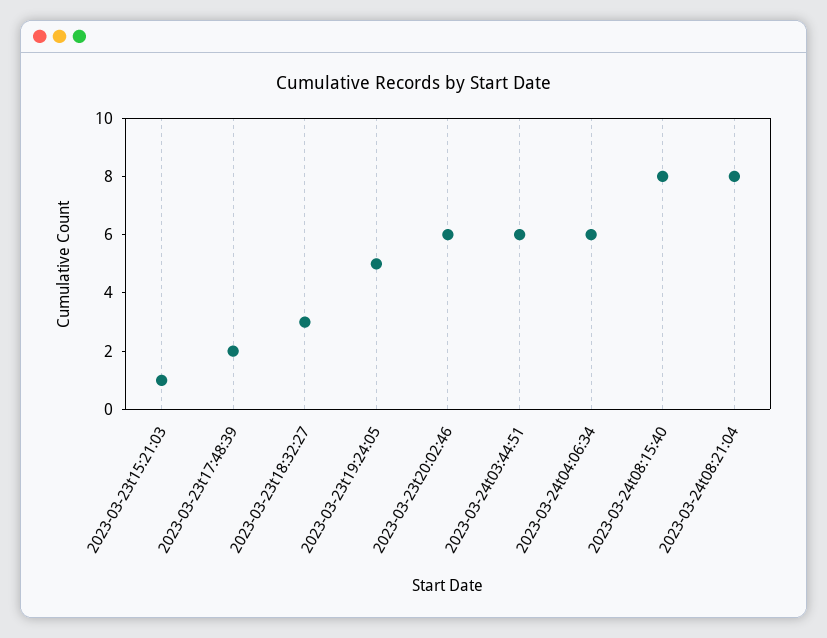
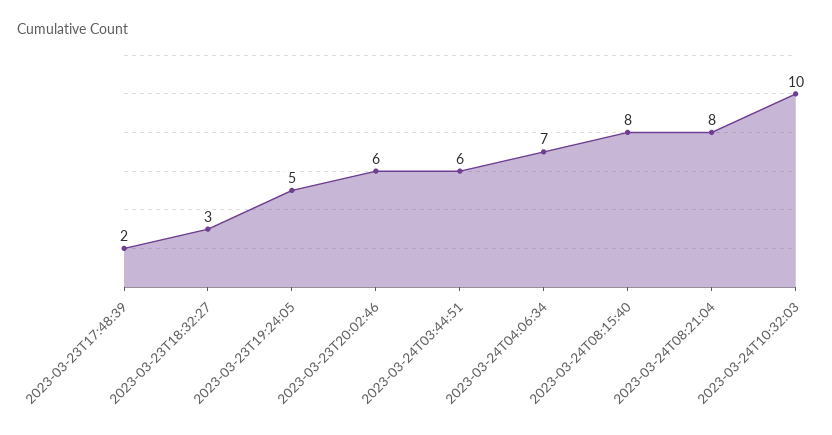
2023-03-23t15:21:03: 1 -> none
2023-03-24t04:06:34: 6 -> 7
2023-03-24T10:32:03: none -> 10

